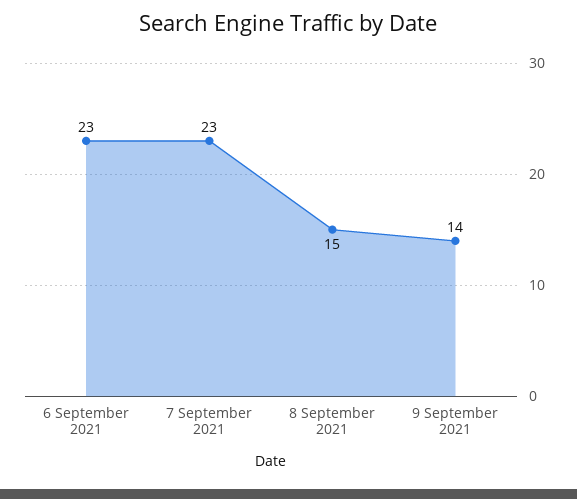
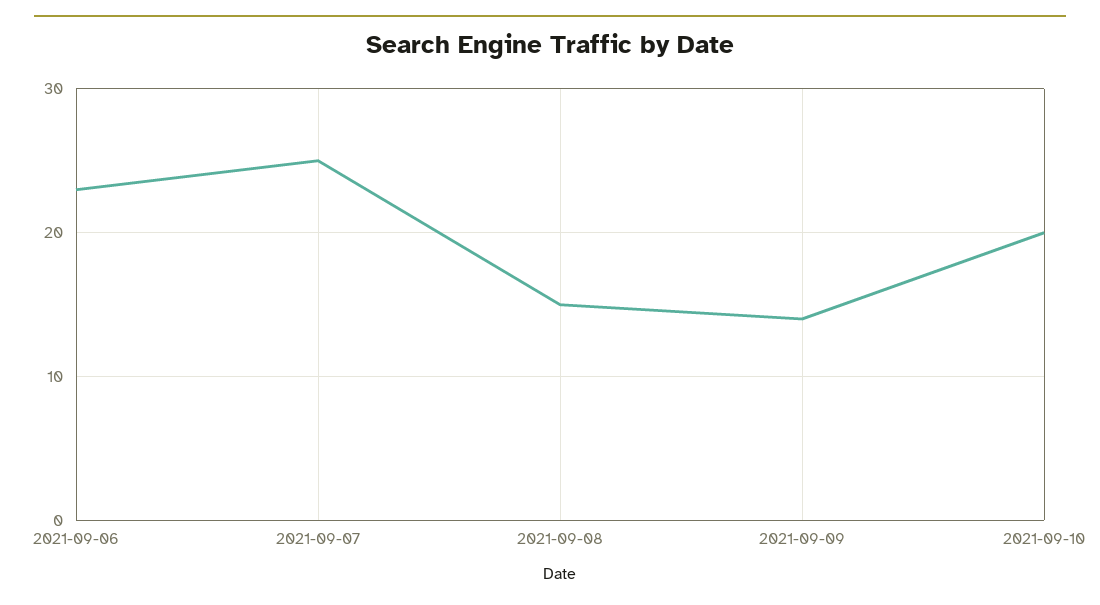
7 September 2021: 23 -> 25
2021-09-10: none -> 20

